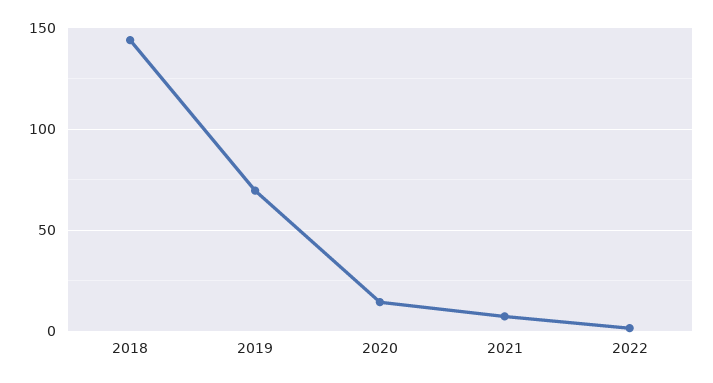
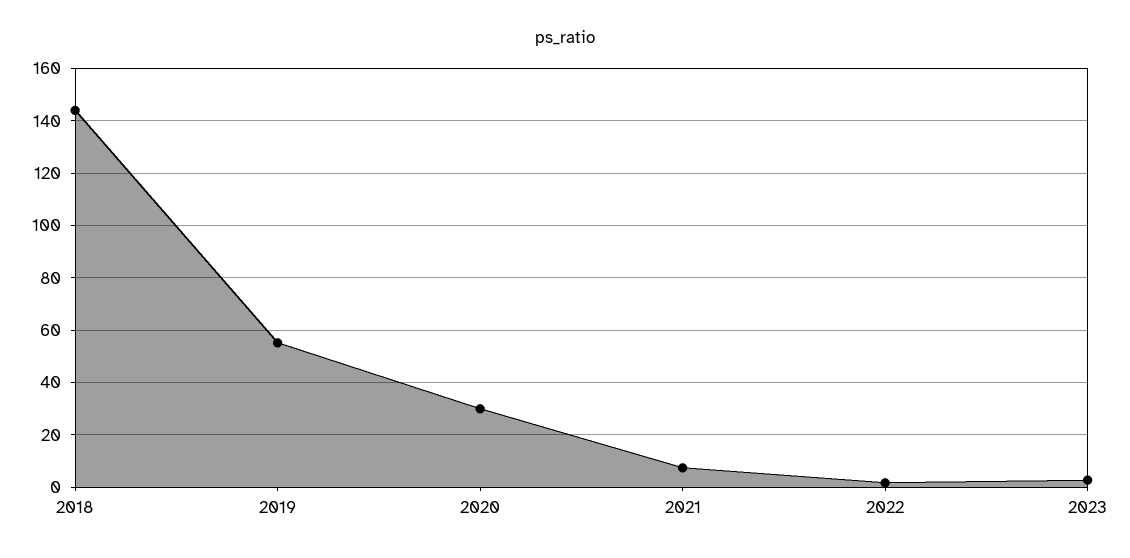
2019: 70 -> 55
2020: 15 -> 30
2023: none -> 2.5

